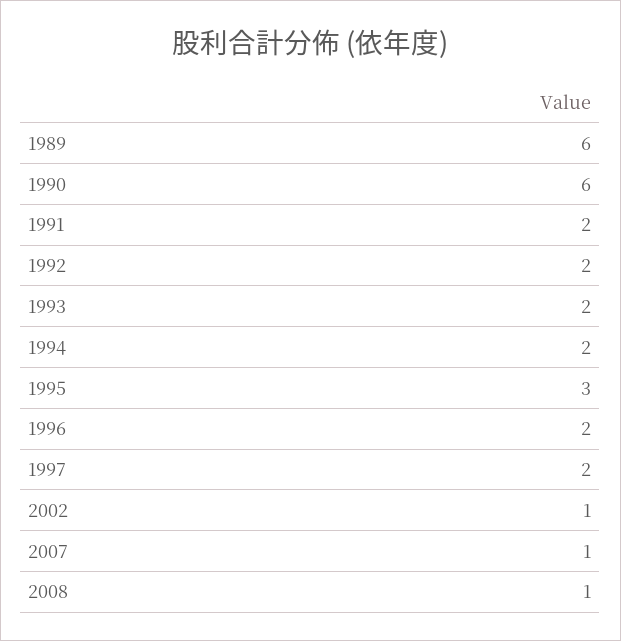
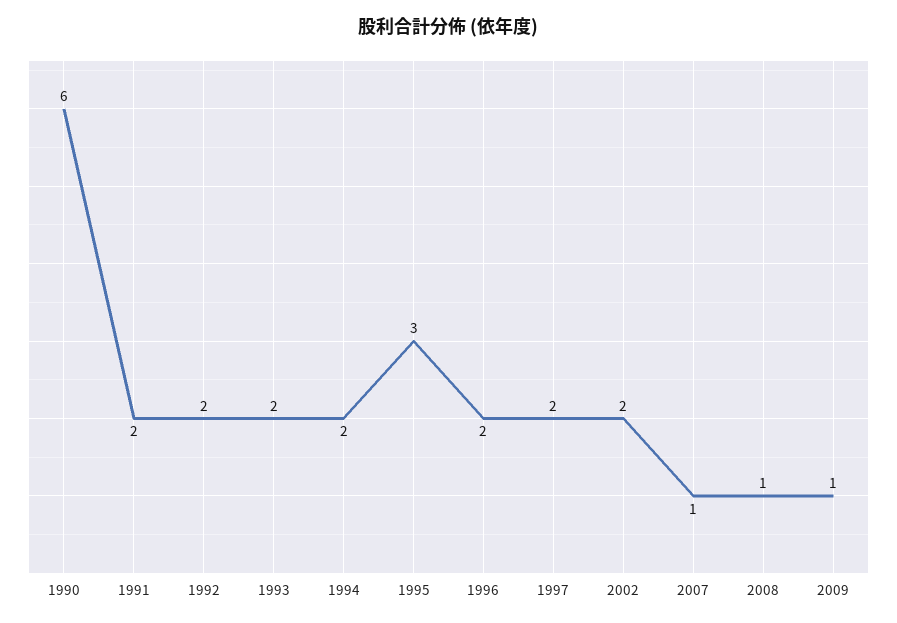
1989: 6 -> none
2002: 1 -> 2
2009: none -> 1

